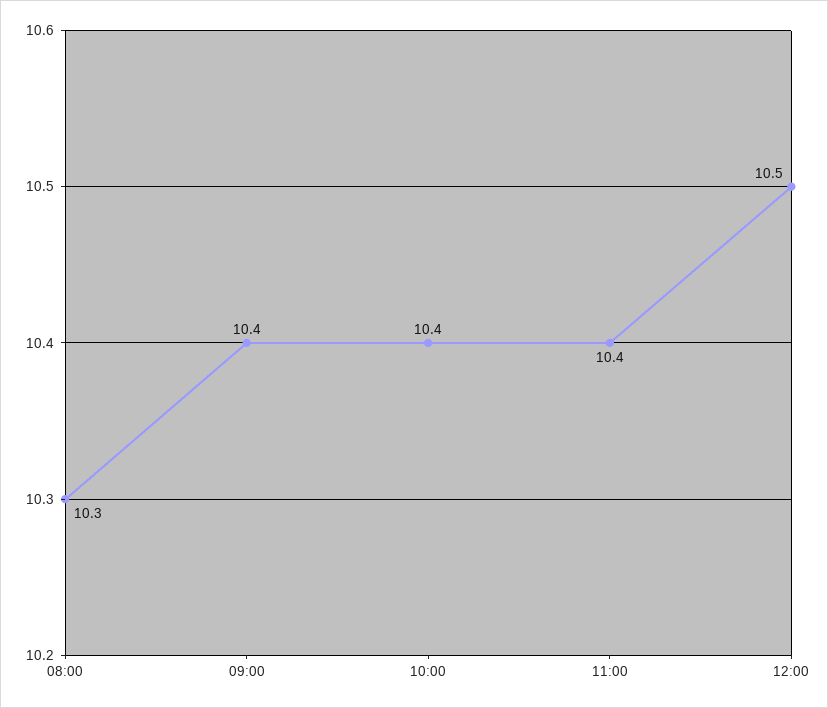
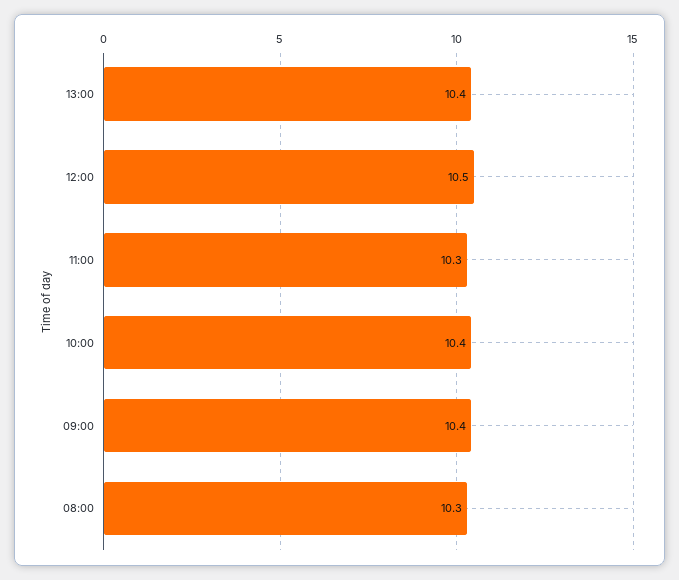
11:00: 10.4 -> 10.3
13:00: none -> 10.4

